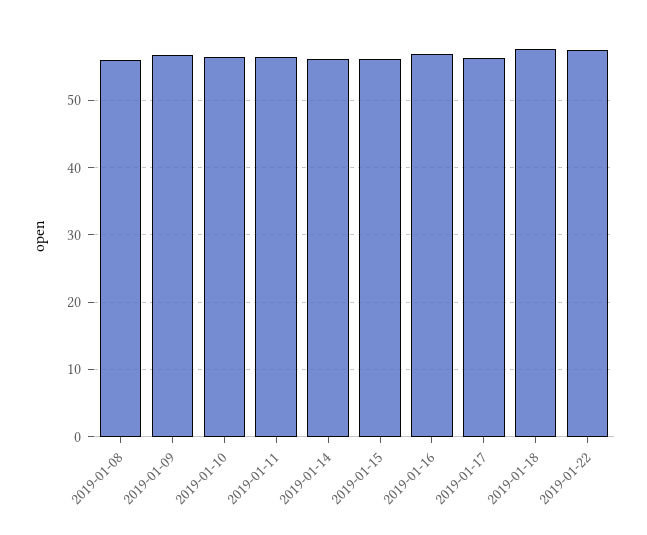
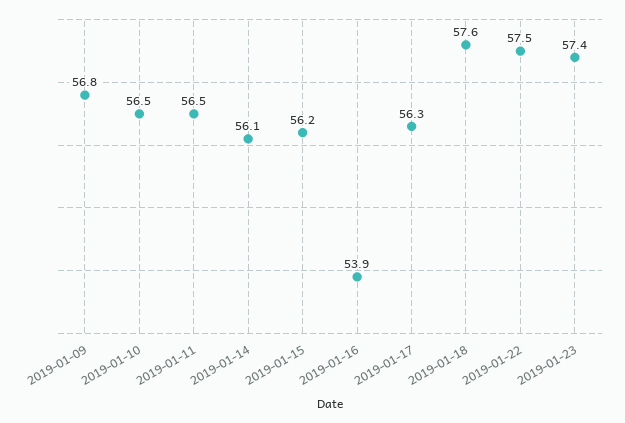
2019-01-08: 56 -> none
2019-01-16: 57 -> 53.9
2019-01-23: none -> 57.4

